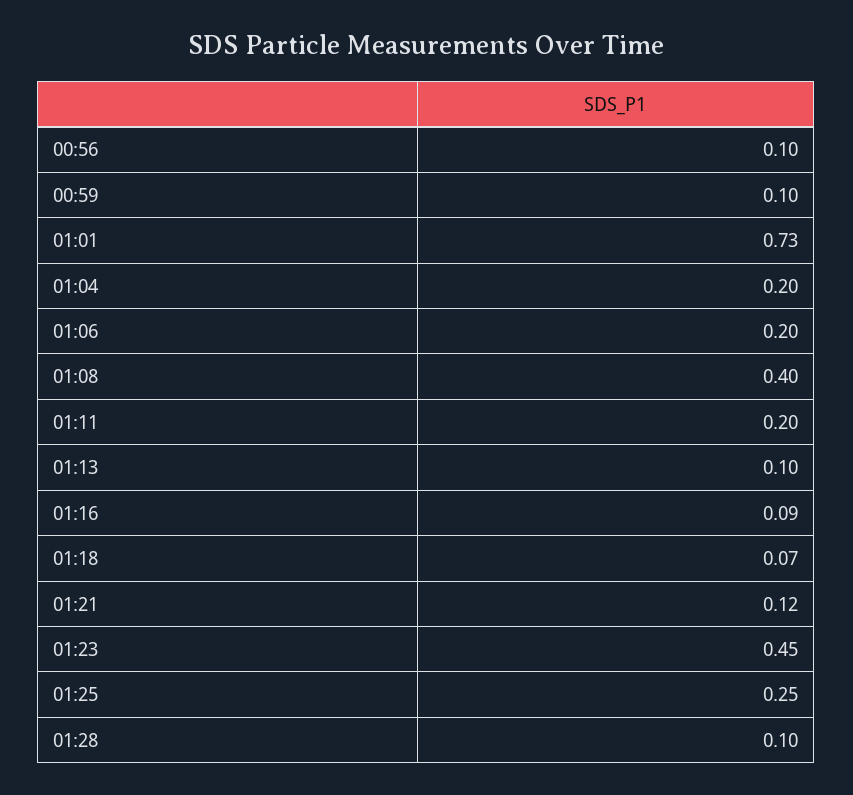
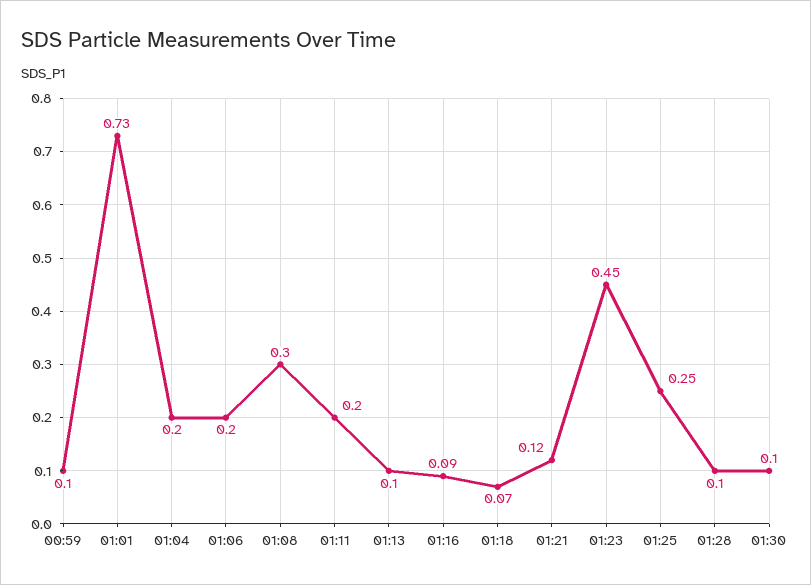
00:56: 0.1 -> none
01:08: 0.4 -> 0.3
01:30: none -> 0.1

